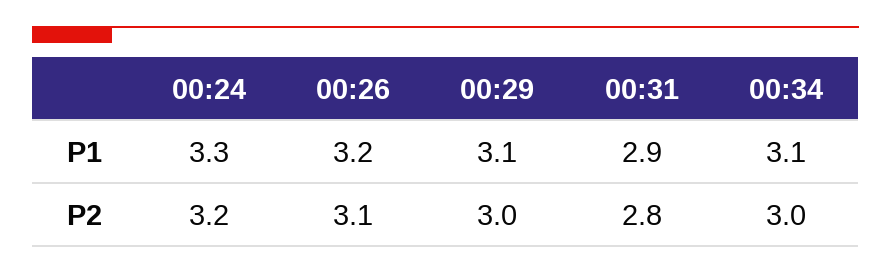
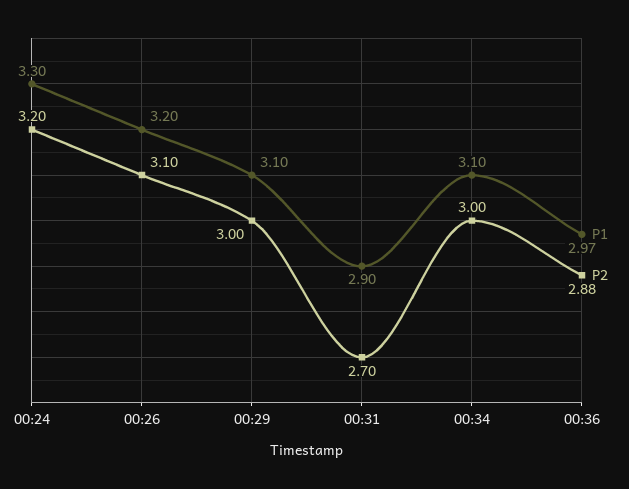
P2, 00:31: 2.8 -> 2.7
P1, 00:36: none -> 2.97
P2, 00:36: none -> 2.88

